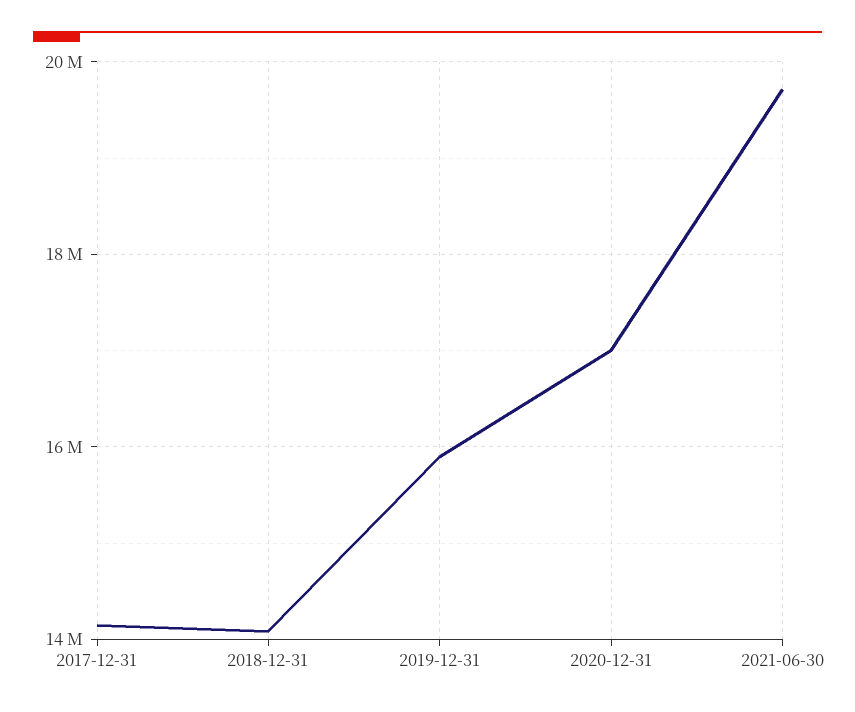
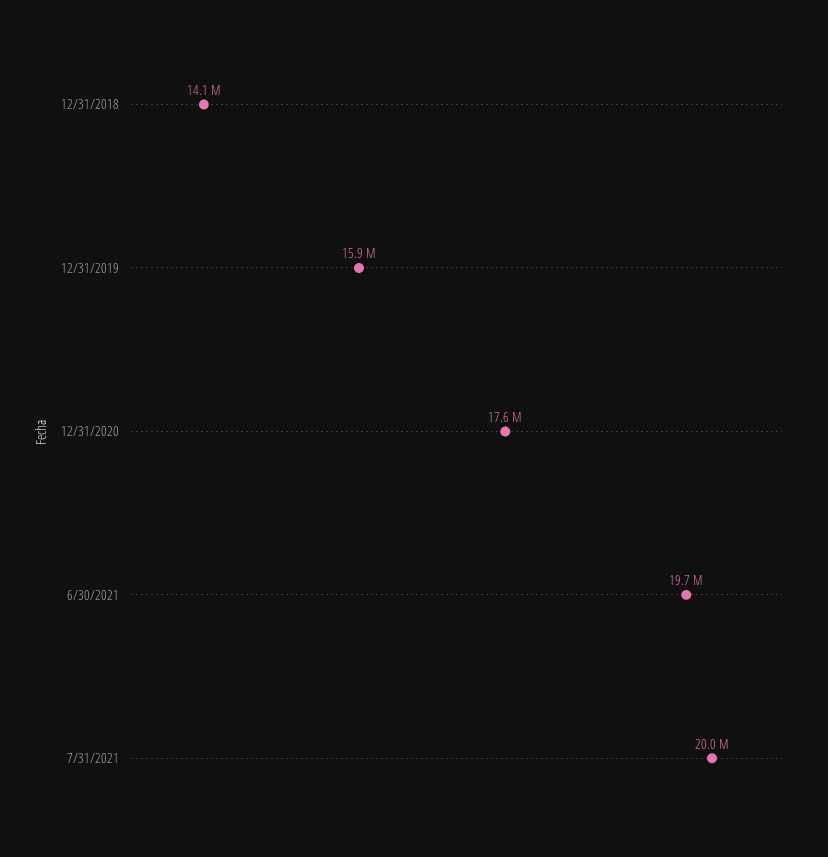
2017-12-31: 14200000 -> none
2020-12-31: 17000000 -> 17600000
7/31/2021: none -> 20000000

